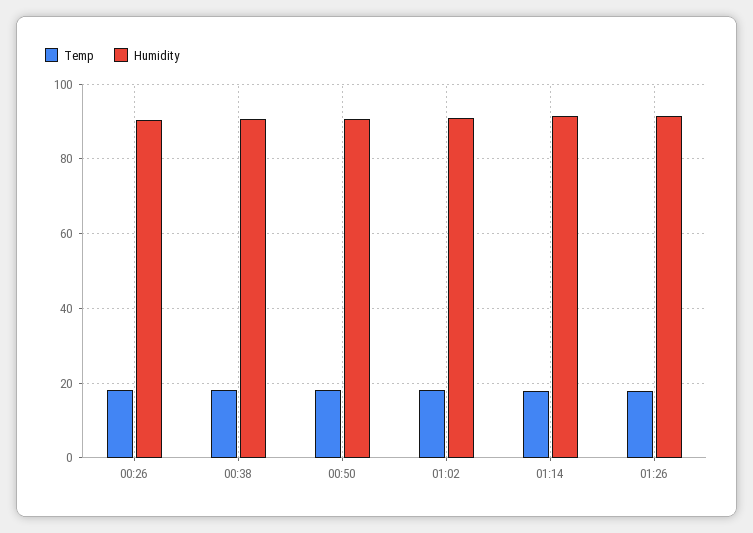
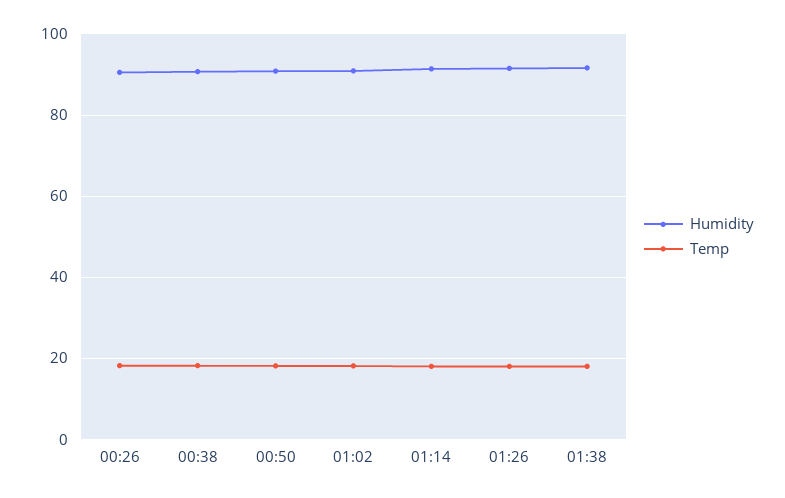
Humidity, 01:38: none -> 92
Temp, 01:38: none -> 18

